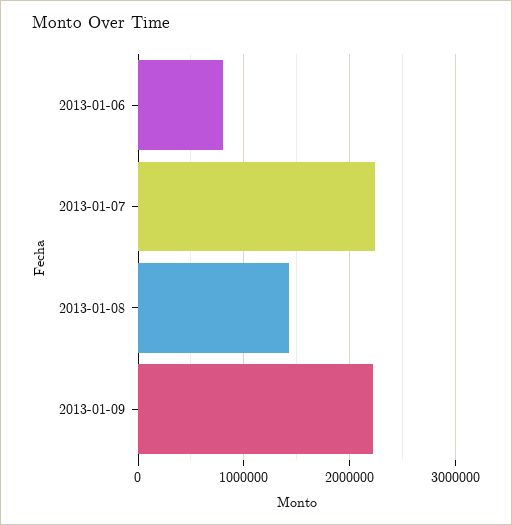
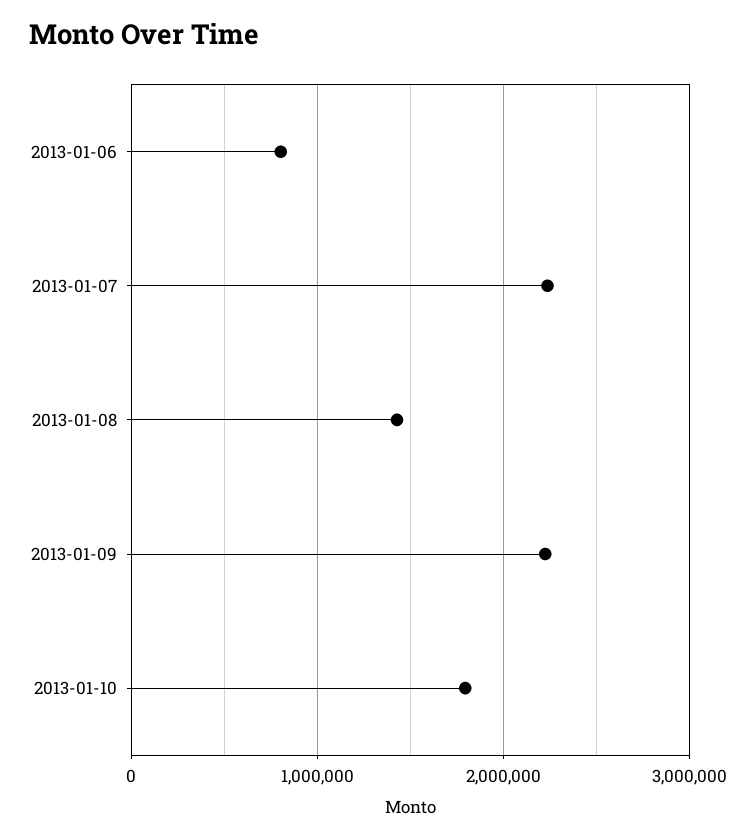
2013-01-10: none -> 1800000

